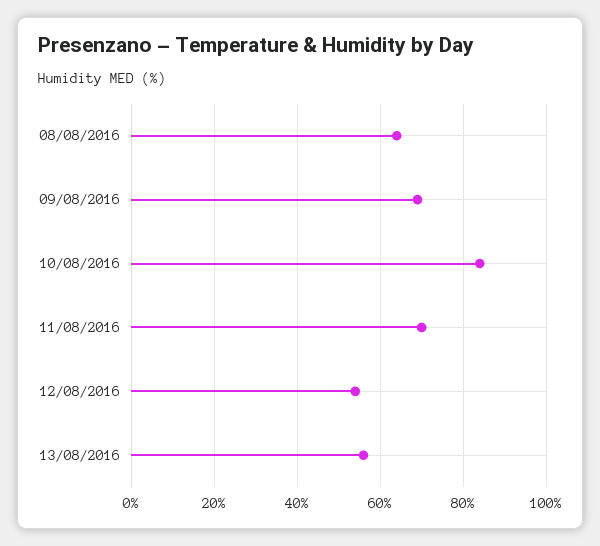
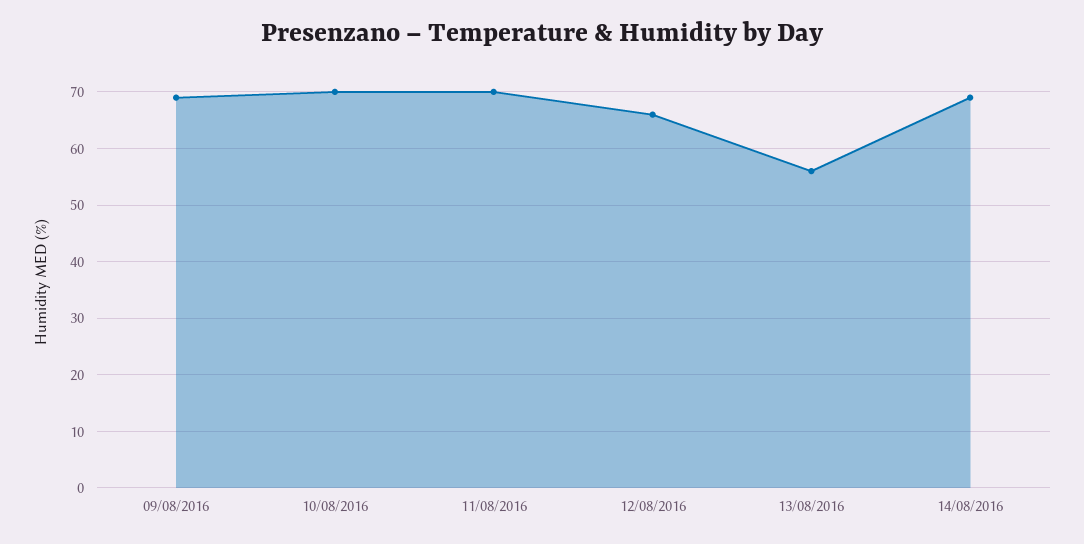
08/08/2016: 65 -> none
10/08/2016: 85 -> 70
12/08/2016: 55 -> 65
14/08/2016: none -> 70

